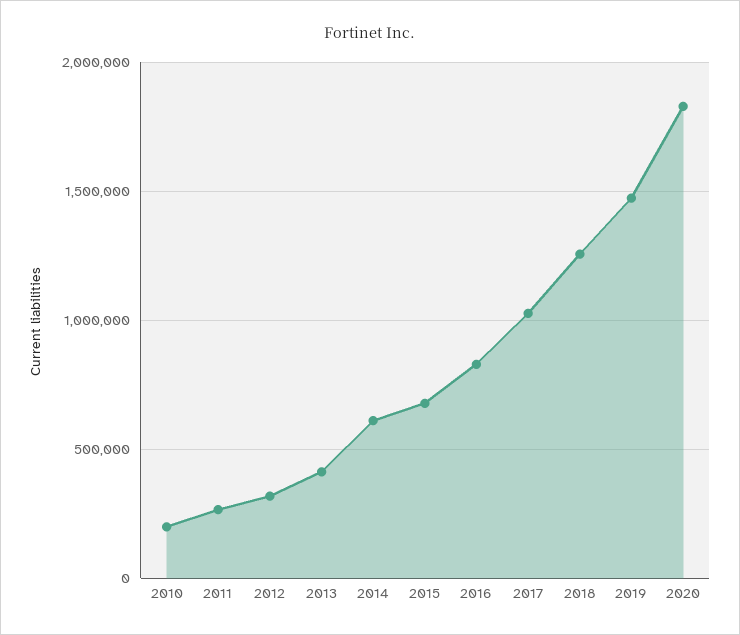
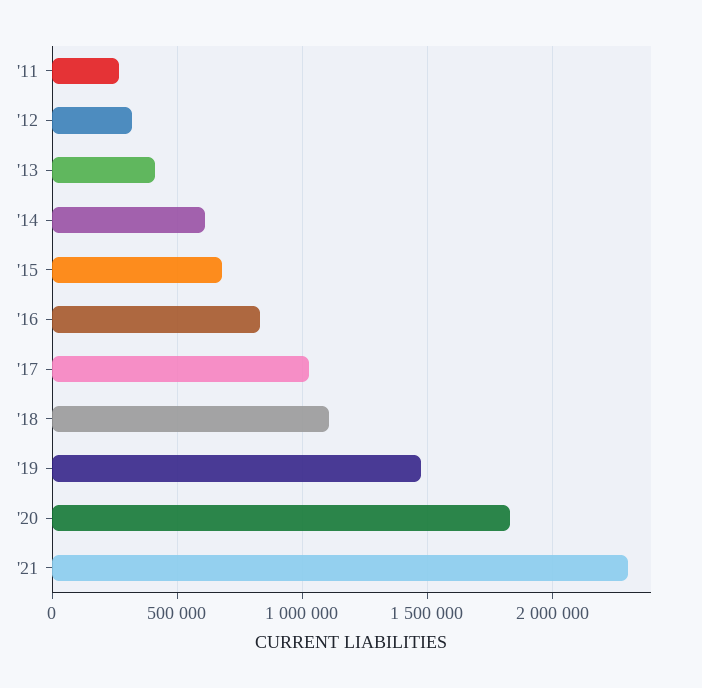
2010: 200000 -> none
2018: 1250000 -> 1100000
'21: none -> 2300000

